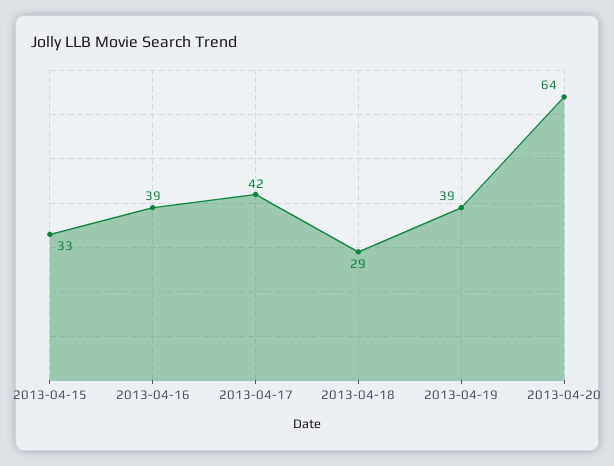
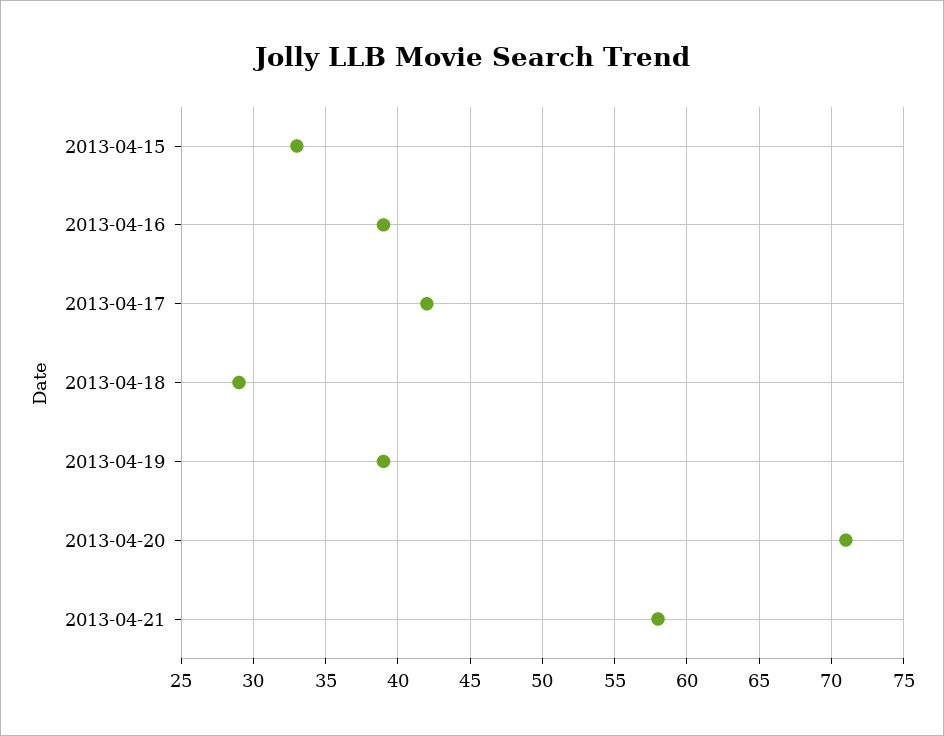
2013-04-20: 64 -> 71
2013-04-21: none -> 58

